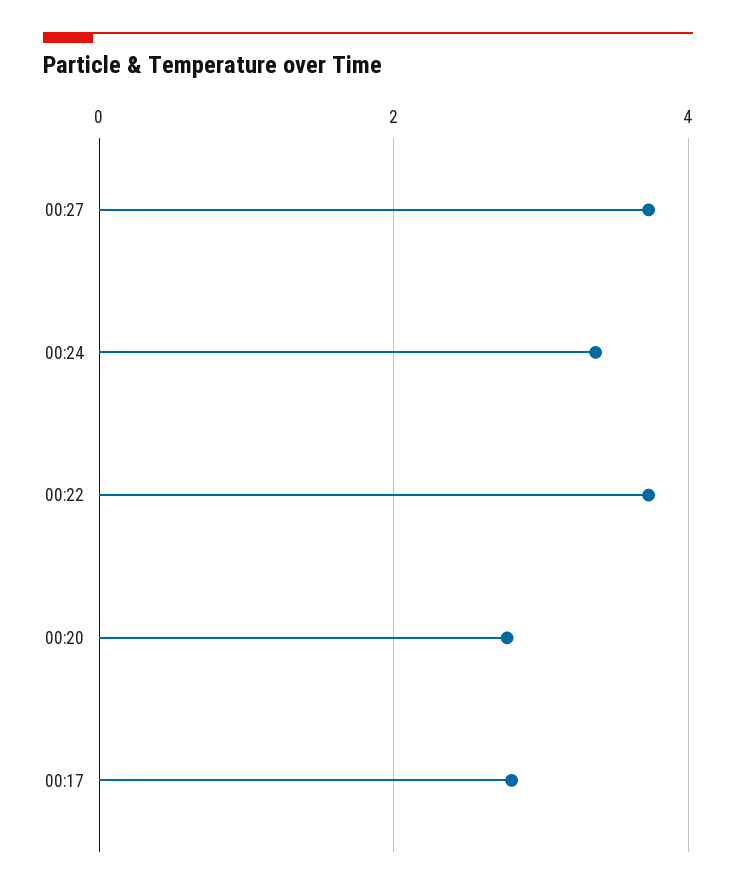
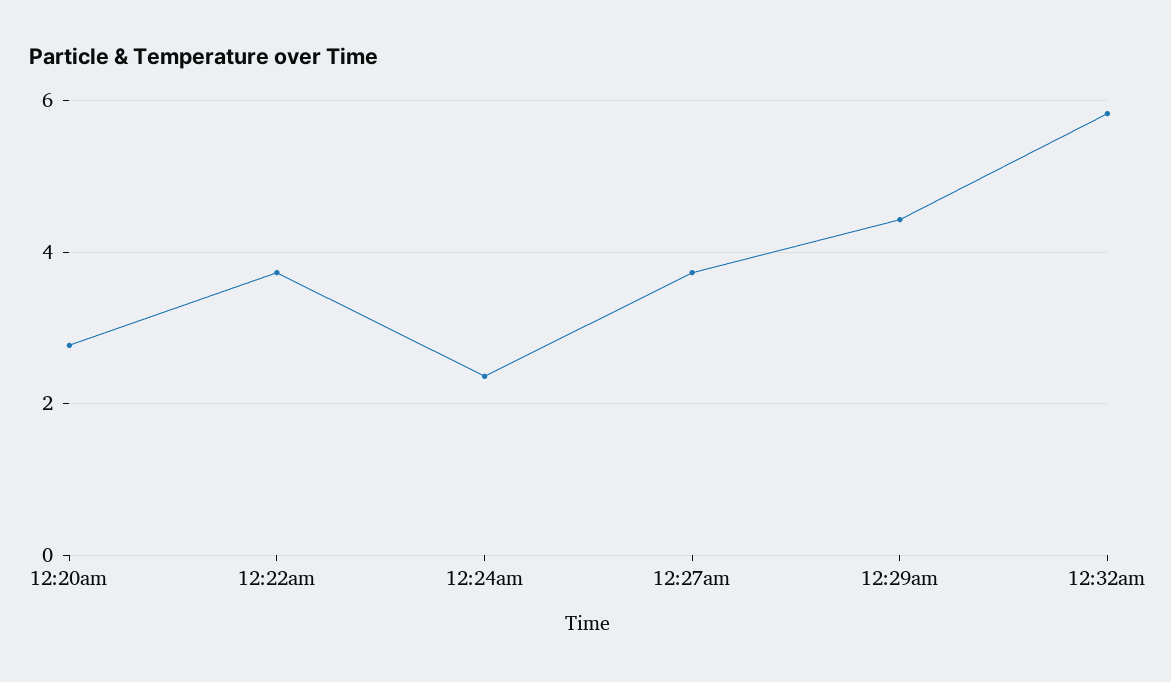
00:24: 3.4 -> 2.4
00:17: 2.8 -> none
12:29am: none -> 4.4
12:32am: none -> 5.8

